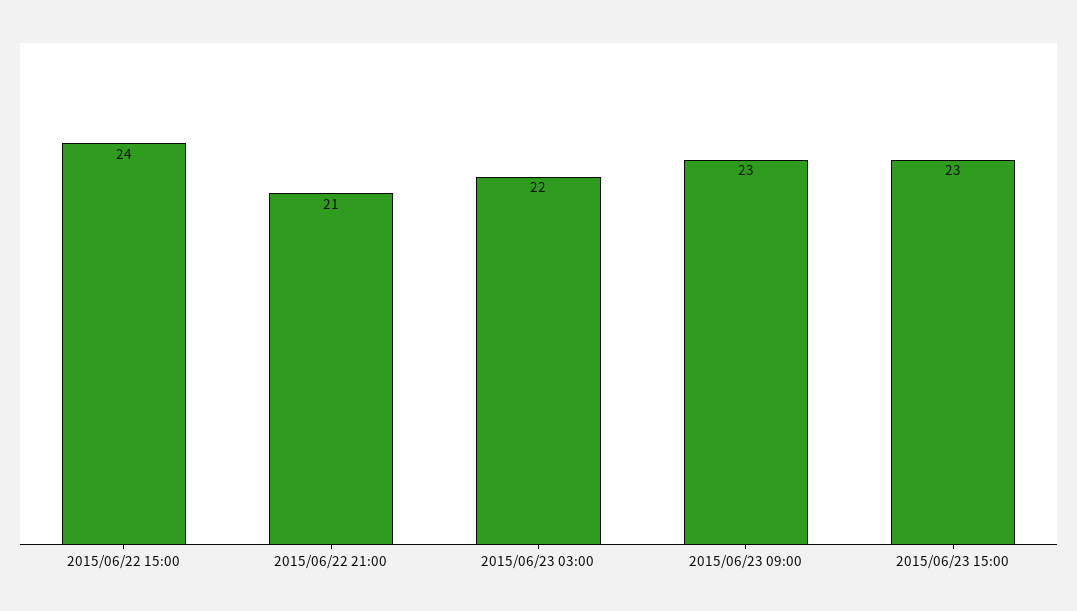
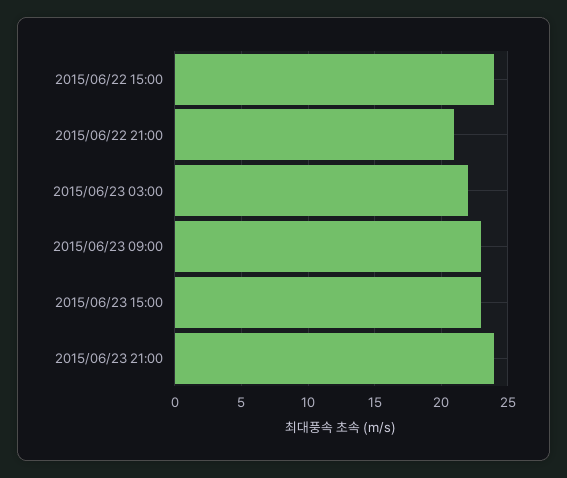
2015/06/23 21:00: none -> 24

